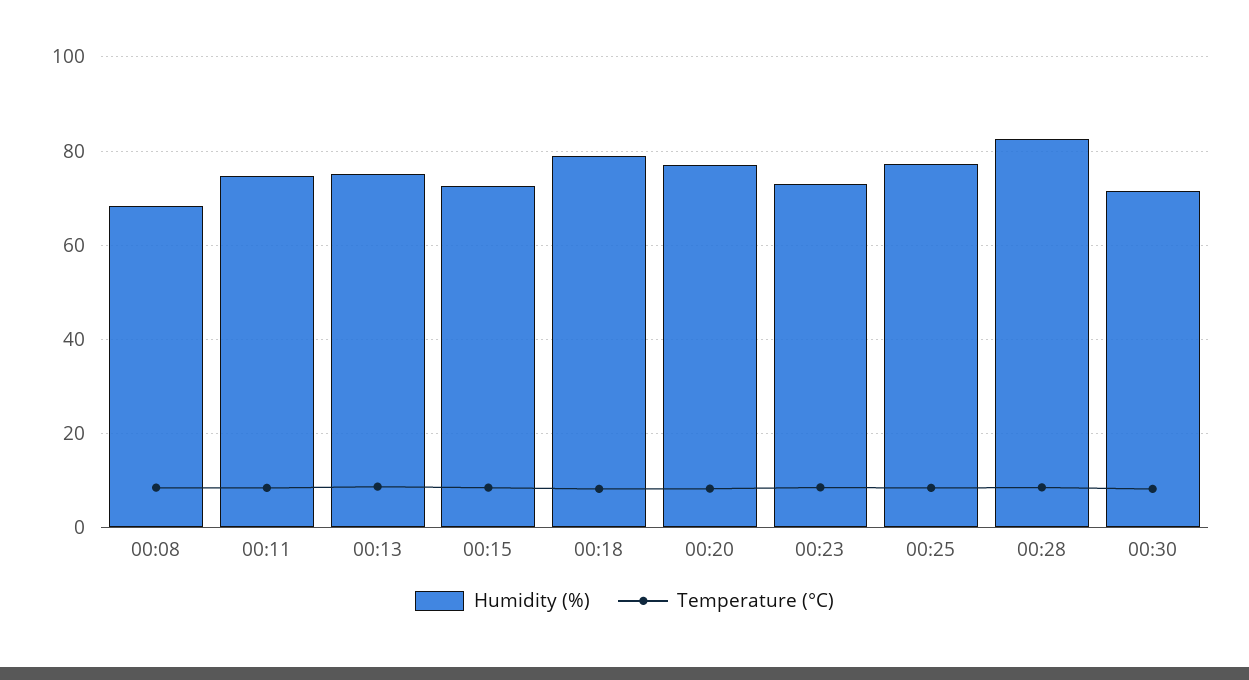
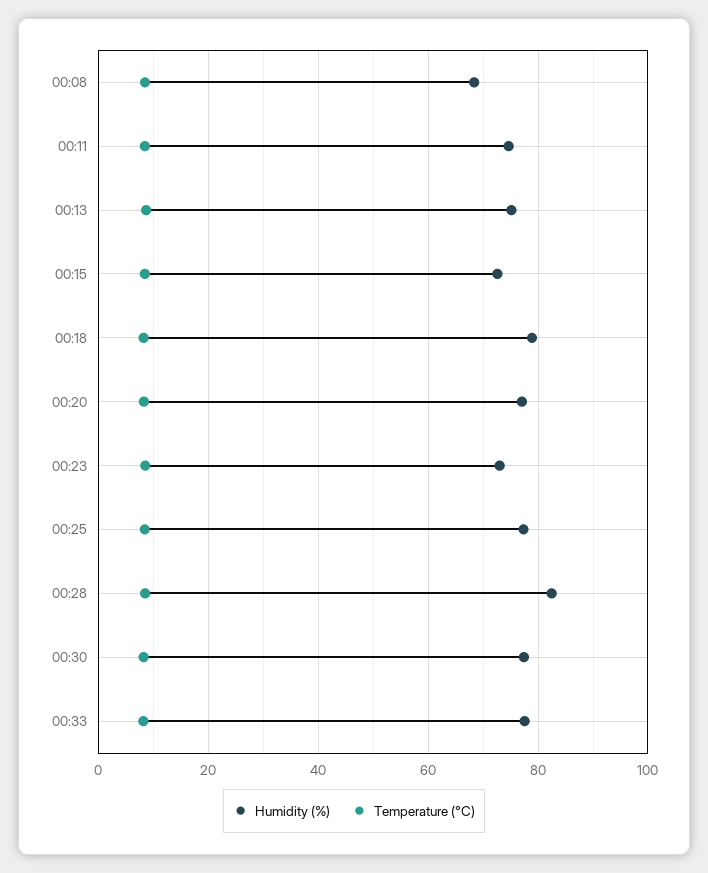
Humidity (%), 00:30: 72 -> 78
Humidity (%), 00:33: none -> 78
Temperature (°C), 00:33: none -> 8

